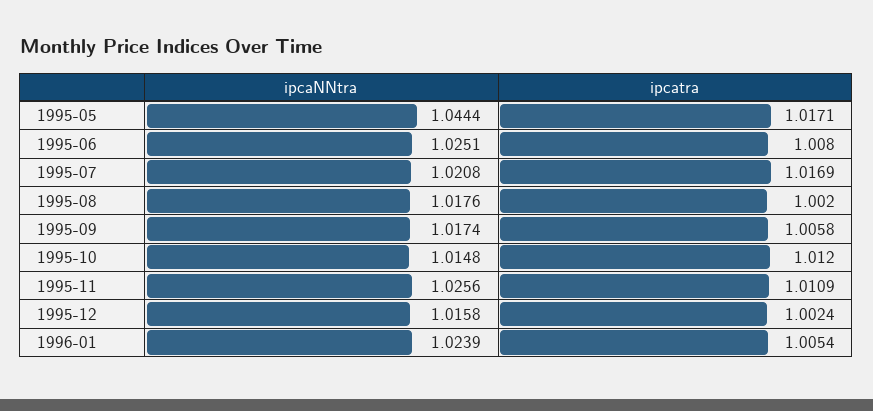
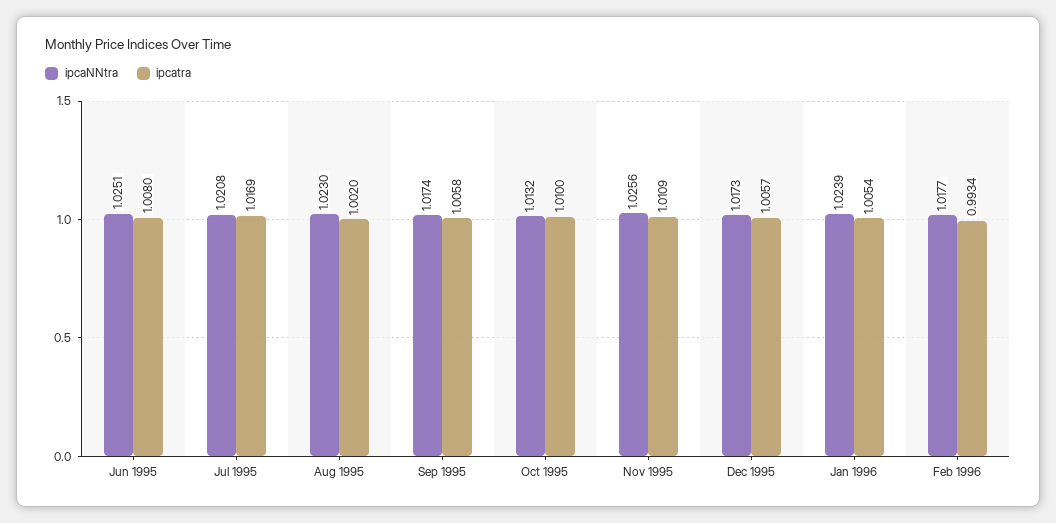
ipcaNNtra, 1995-05: 1.0444 -> none
ipcatra, 1995-05: 1.0171 -> none
ipcaNNtra, 1995-08: 1.0176 -> 1.023
ipcaNNtra, 1995-10: 1.0148 -> 1.0132
ipcatra, 1995-10: 1.012 -> 1.01
ipcaNNtra, 1995-12: 1.0158 -> 1.0173
ipcatra, 1995-12: 1.0024 -> 1.0057
ipcaNNtra, Feb 1996: none -> 1.0177
ipcatra, Feb 1996: none -> 0.9934

